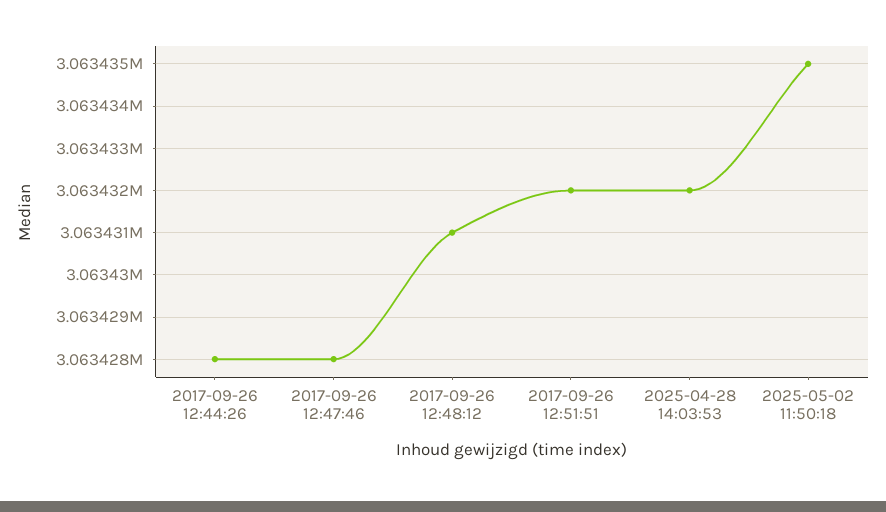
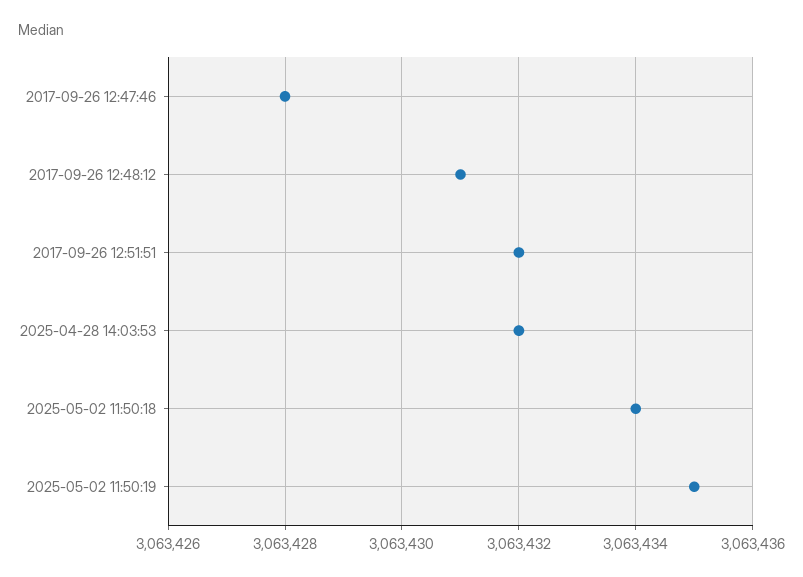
2017-09-26 12:44:26: 3063428 -> none
2025-05-02 11:50:18: 3063435 -> 3063434
2025-05-02 11:50:19: none -> 3063435

